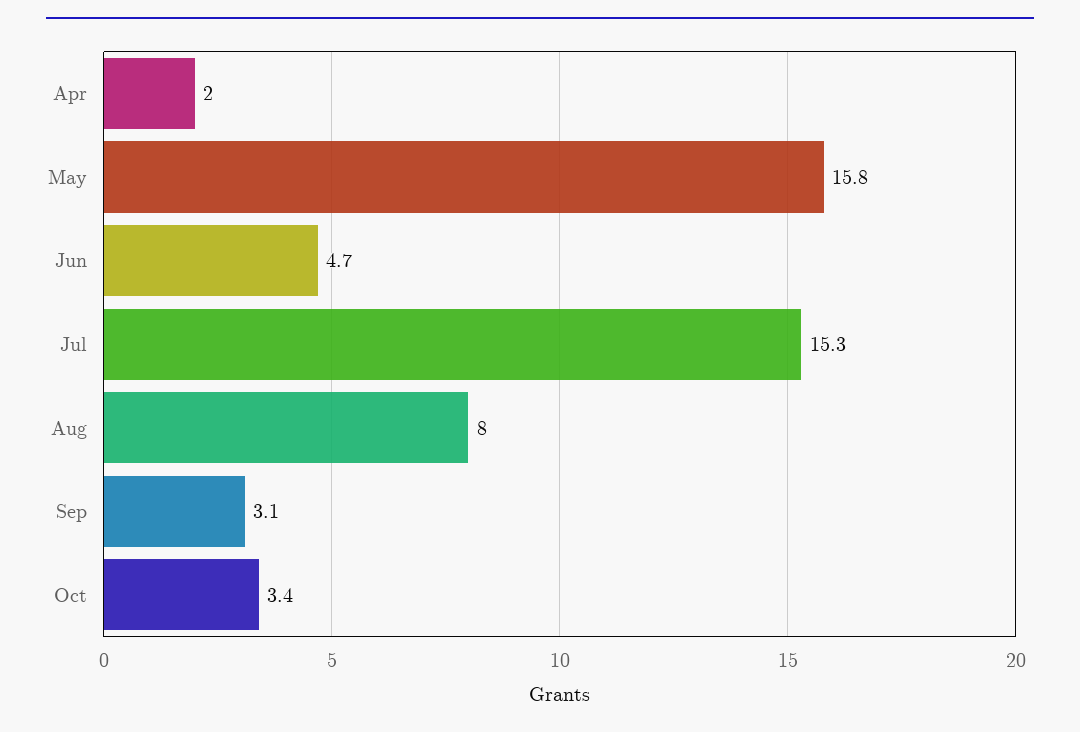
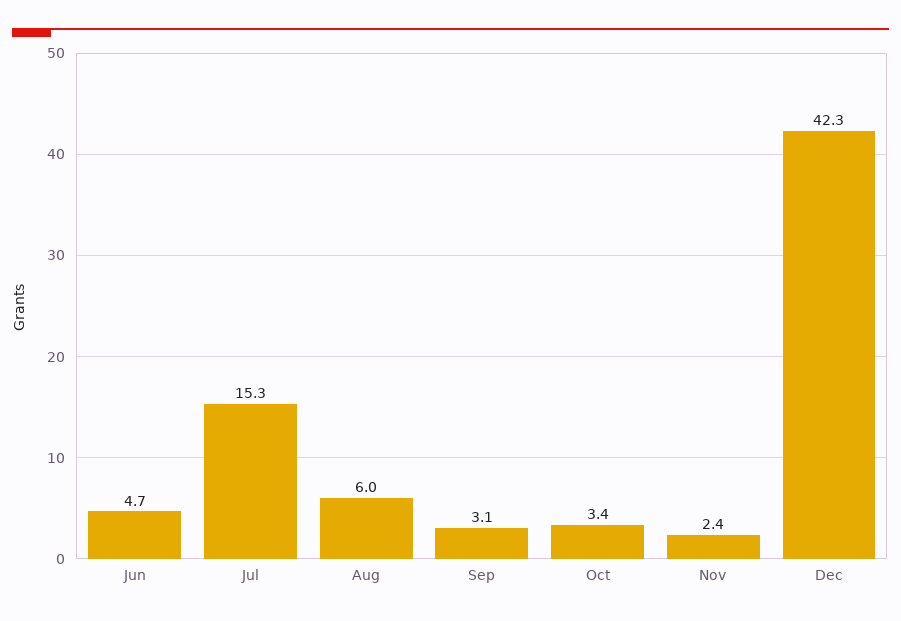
Apr: 2 -> none
May: 15.8 -> none
Aug: 8 -> 6
Nov: none -> 2.4
Dec: none -> 42.3

